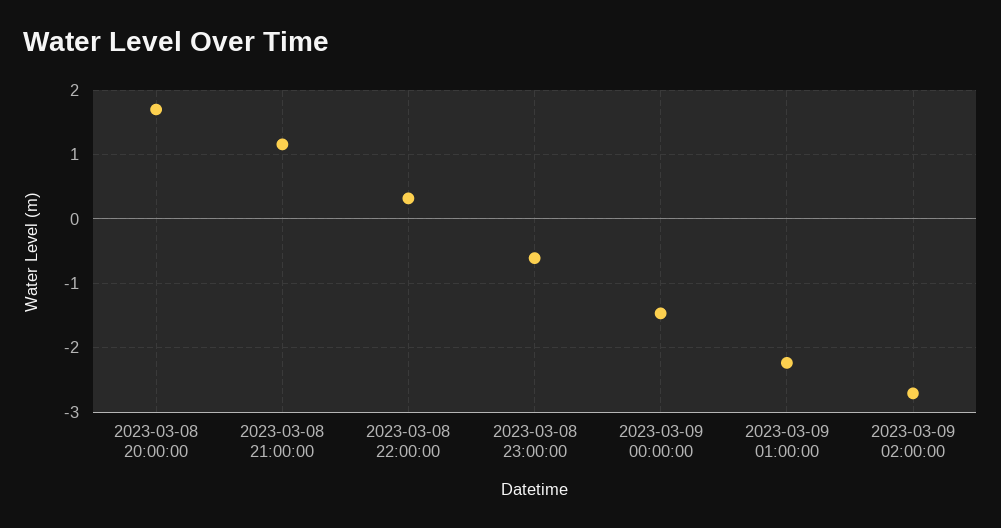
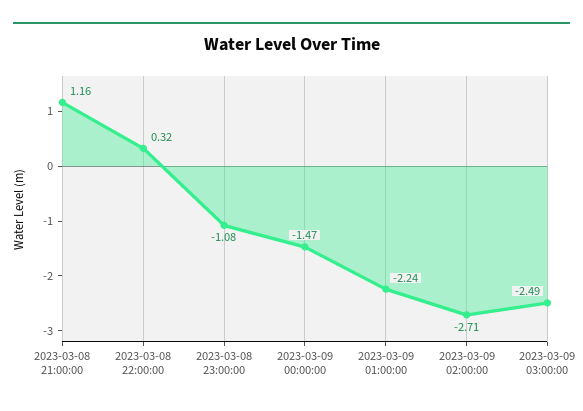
2023-03-08 20:00:00: 1.7 -> none
2023-03-08 23:00:00: -0.6 -> -1.08
2023-03-09 03:00:00: none -> -2.49

